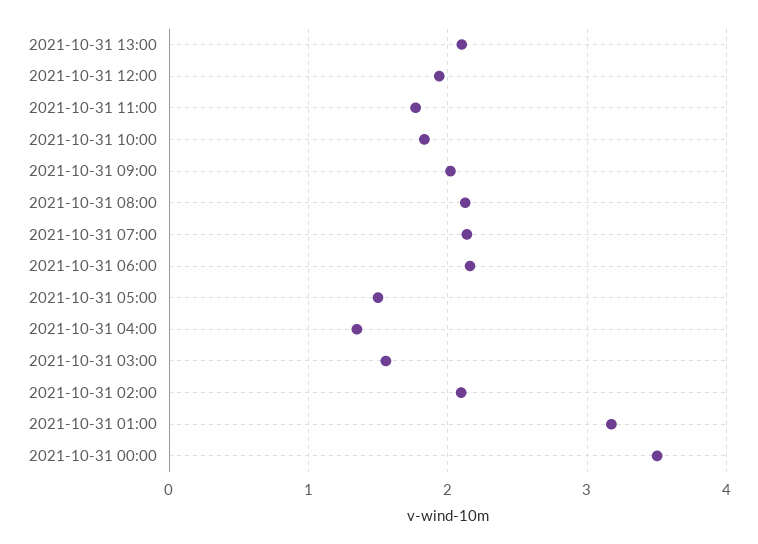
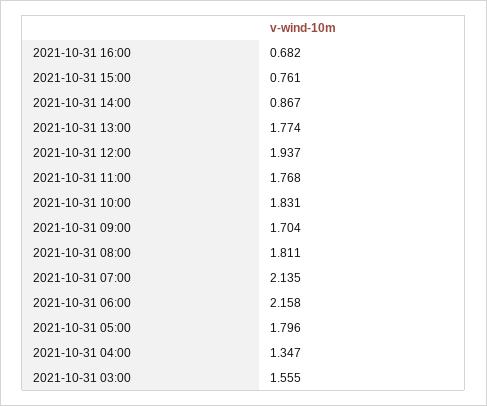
2021-10-31 13:00: 2.1 -> 1.774
2021-10-31 09:00: 2 -> 1.704
2021-10-31 08:00: 2.1 -> 1.811
2021-10-31 05:00: 1.5 -> 1.796
2021-10-31 02:00: 2.1 -> none
2021-10-31 01:00: 3.2 -> none
2021-10-31 00:00: 3.5 -> none
2021-10-31 16:00: none -> 0.682
2021-10-31 15:00: none -> 0.761
2021-10-31 14:00: none -> 0.867

